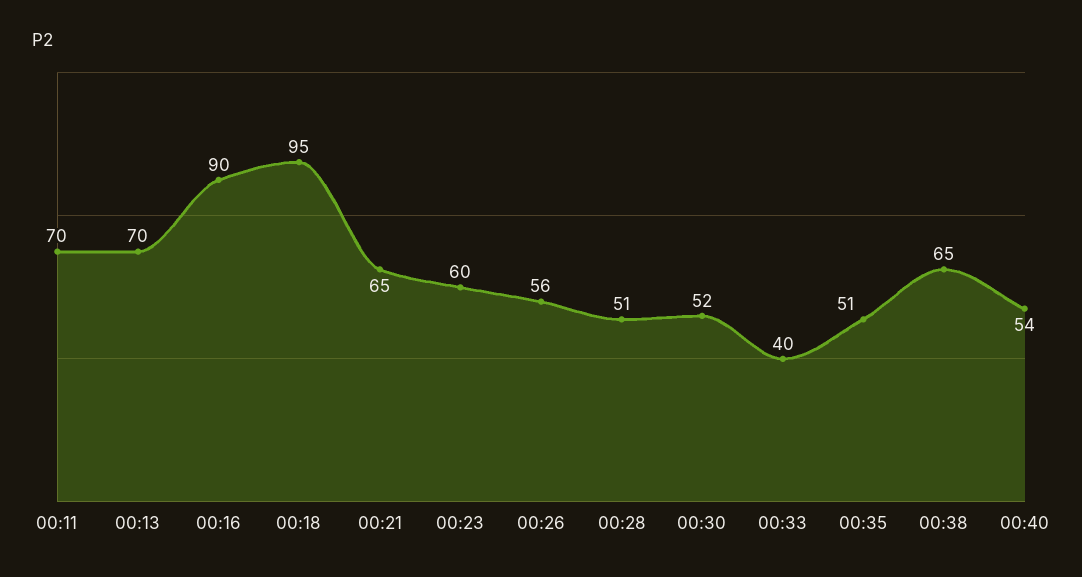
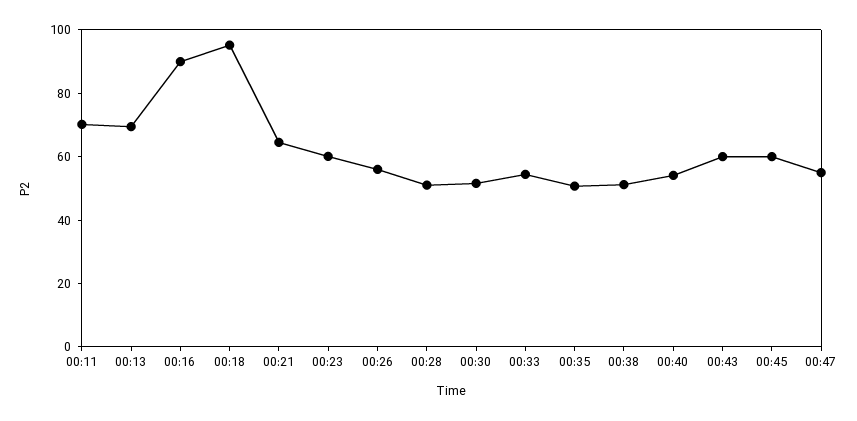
00:33: 40 -> 55
00:38: 65 -> 50
00:43: none -> 60
00:45: none -> 60
00:47: none -> 55

